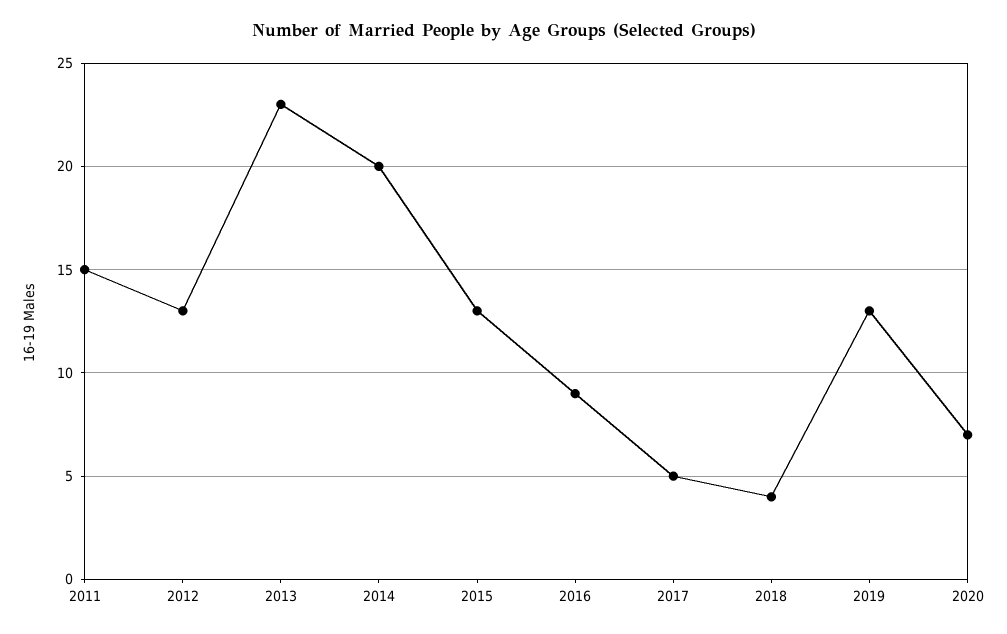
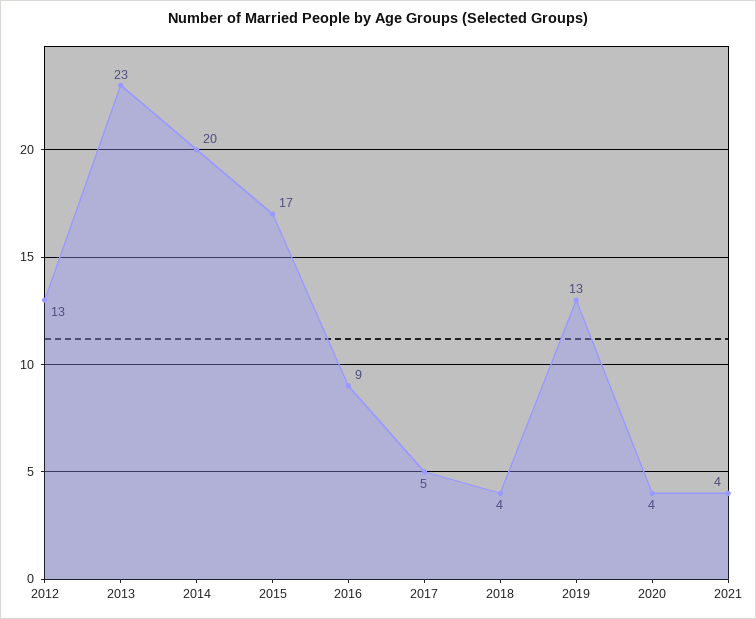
2011: 15 -> none
2015: 13 -> 17
2020: 7 -> 4
2021: none -> 4

